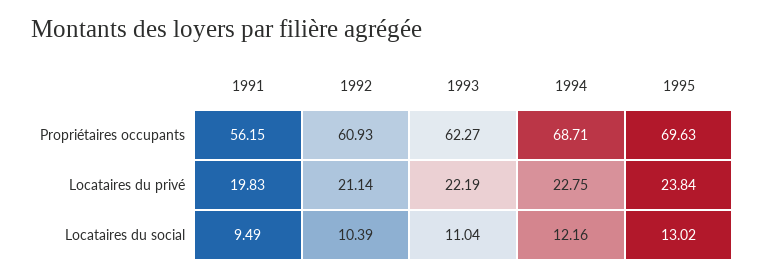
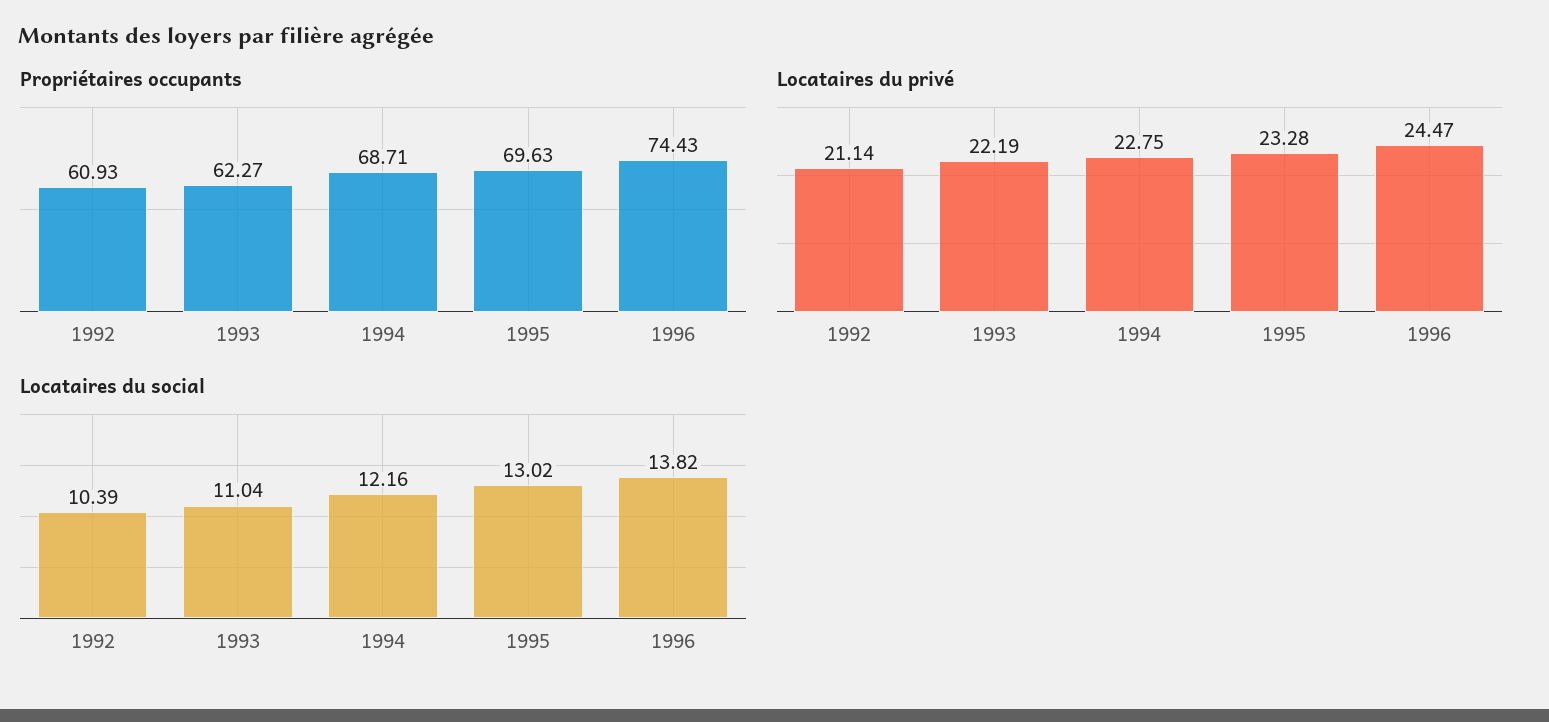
Propriétaires occupants, 1991: 56.15 -> none
Locataires du privé, 1991: 19.83 -> none
Locataires du privé, 1995: 23.84 -> 23.28
Locataires du social, 1991: 9.49 -> none
Propriétaires occupants, 1996: none -> 74.43
Locataires du privé, 1996: none -> 24.47
Locataires du social, 1996: none -> 13.82

